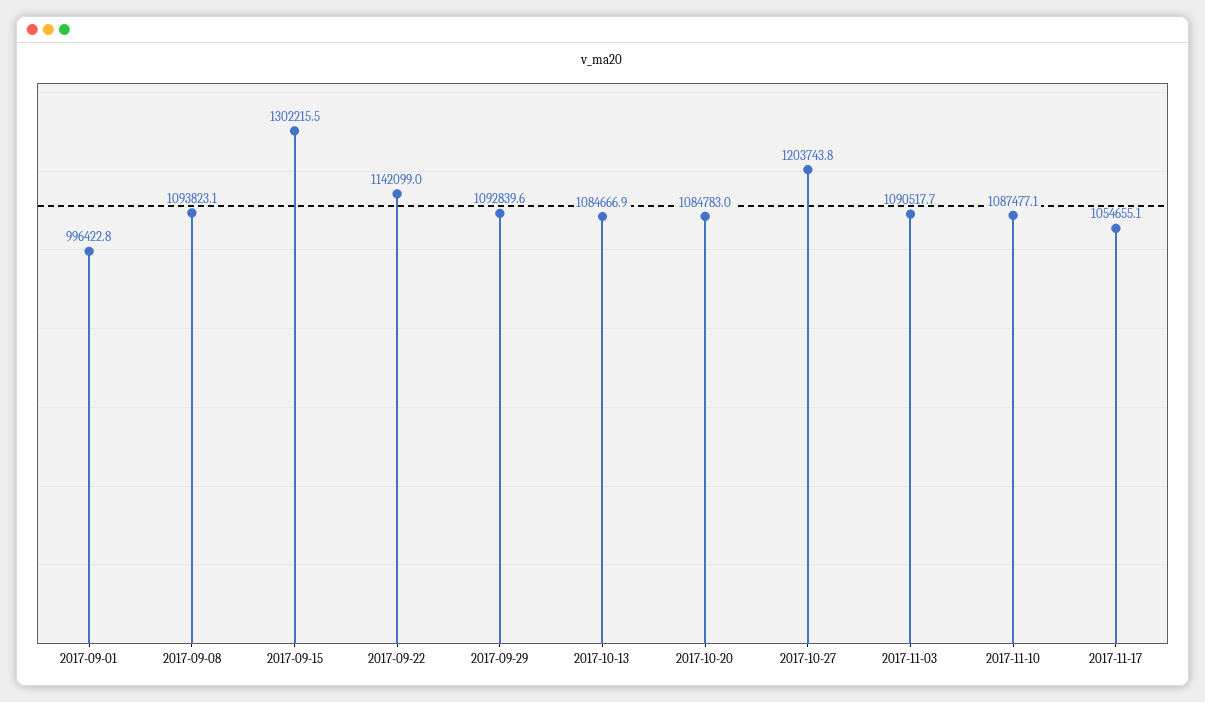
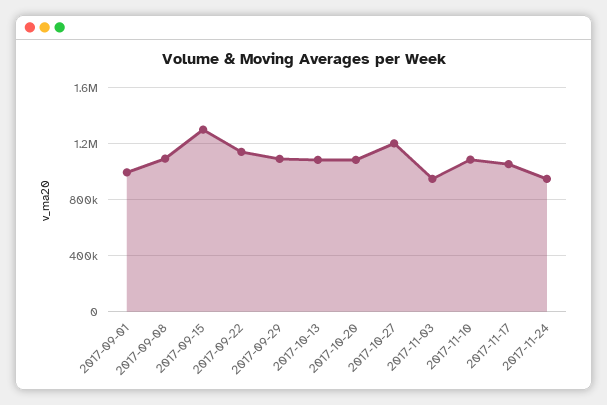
2017-11-03: 1090517.7 -> 950000
2017-11-24: none -> 950000

